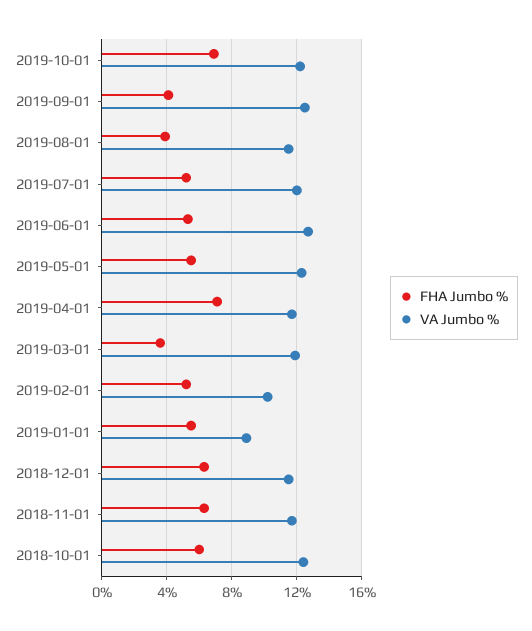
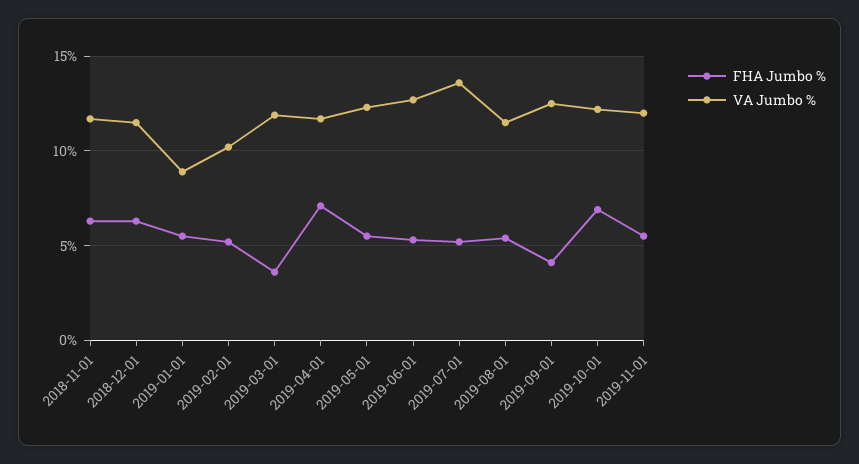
FHA Jumbo %, 2019-08-01: 4 -> 5.5
VA Jumbo %, 2019-07-01: 12 -> 13.5
FHA Jumbo %, 2018-10-01: 6 -> none
VA Jumbo %, 2018-10-01: 12.5 -> none
FHA Jumbo %, 2019-11-01: none -> 5.5
VA Jumbo %, 2019-11-01: none -> 12

